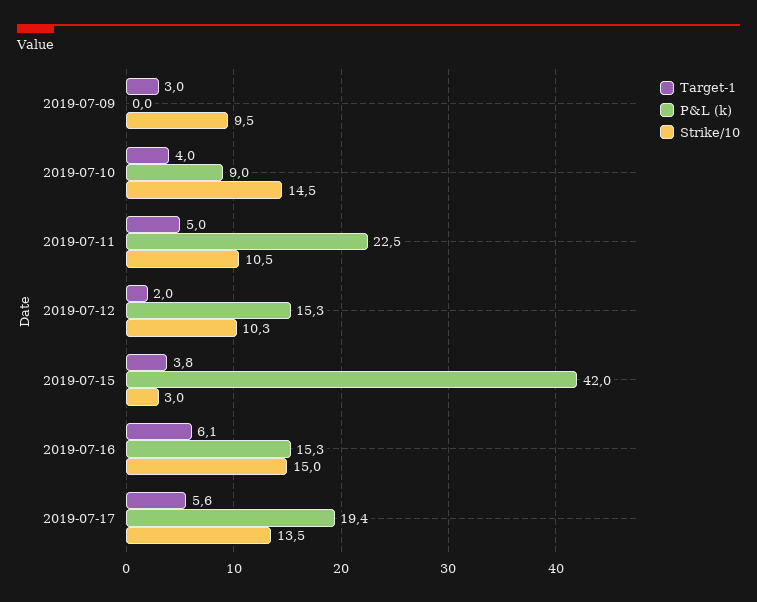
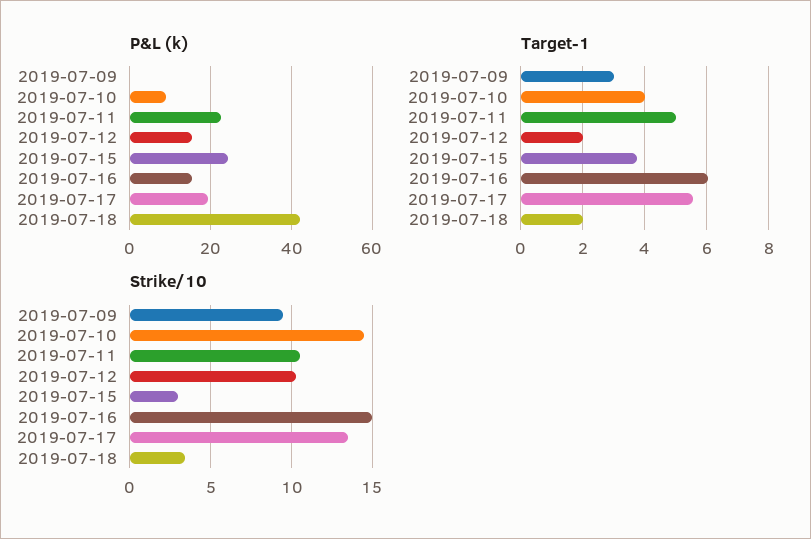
P&L (k), 2019-07-15: 42 -> 24
P&L (k), 2019-07-18: none -> 42
Target-1, 2019-07-18: none -> 2
Strike/10, 2019-07-18: none -> 3.5

